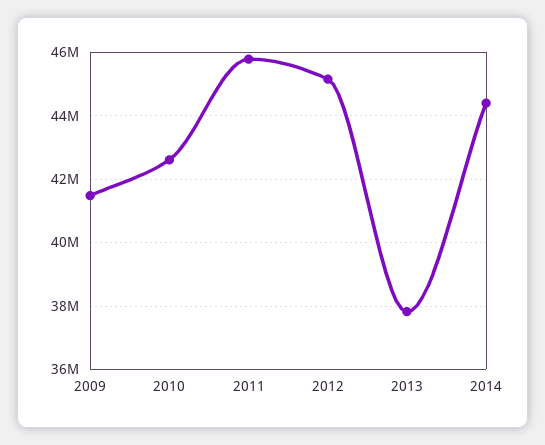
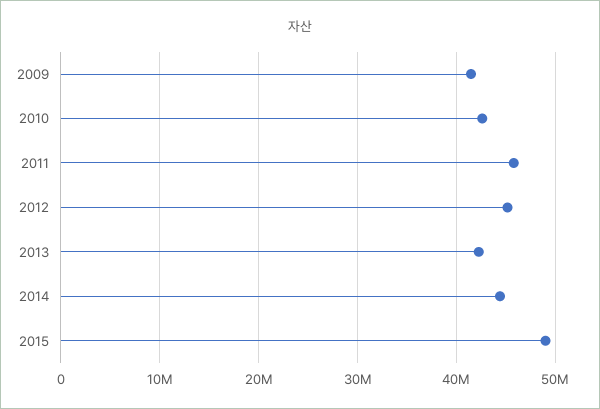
2013: 37800000 -> 42000000
2015: none -> 49000000

